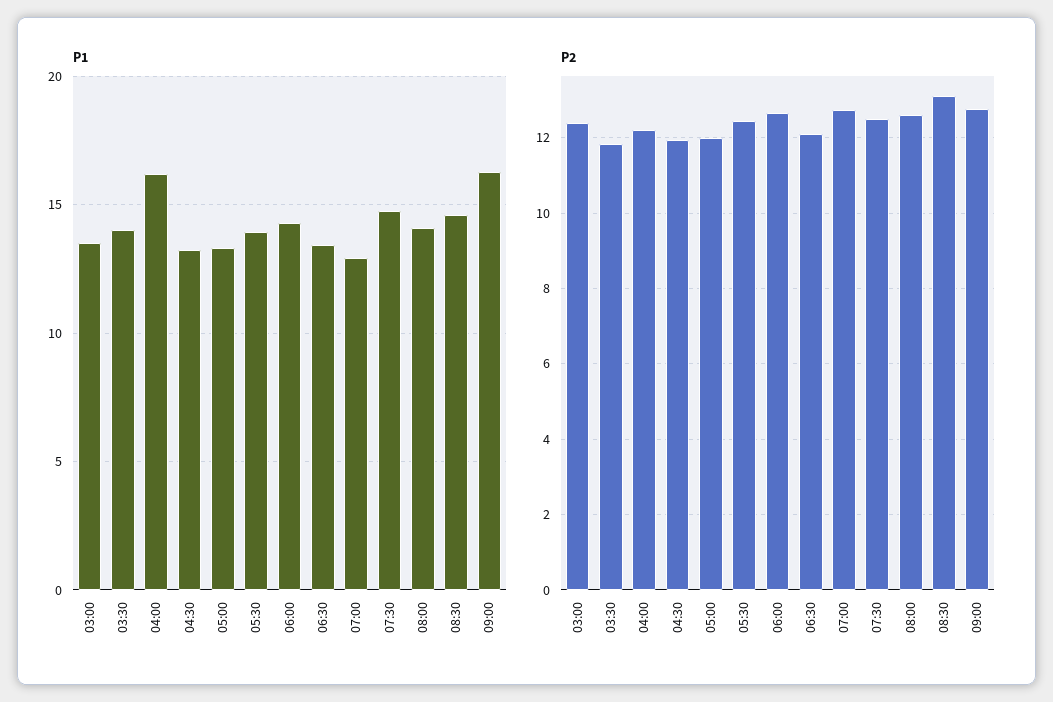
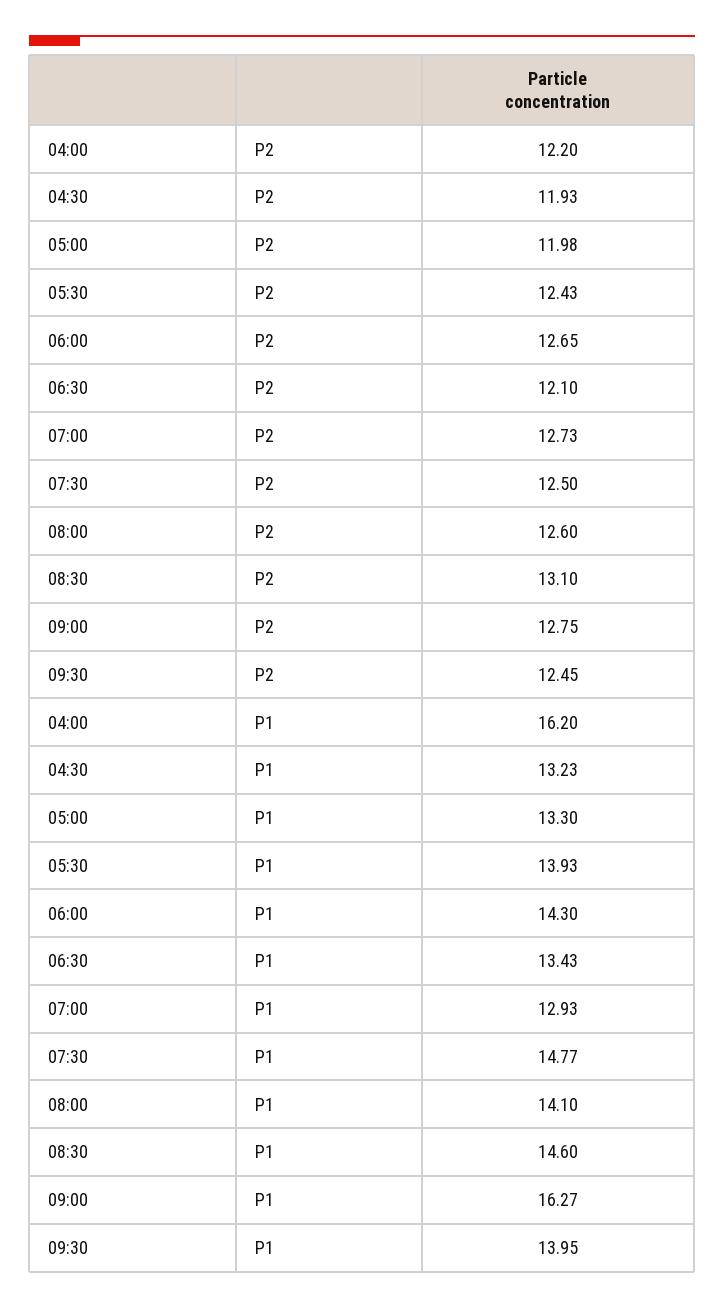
P1, 03:00: 13.5 -> none
P1, 03:30: 14 -> none
P2, 03:00: 12.4 -> none
P2, 03:30: 11.8 -> none
P2, 09:30: none -> 12.45
P1, 09:30: none -> 13.95

